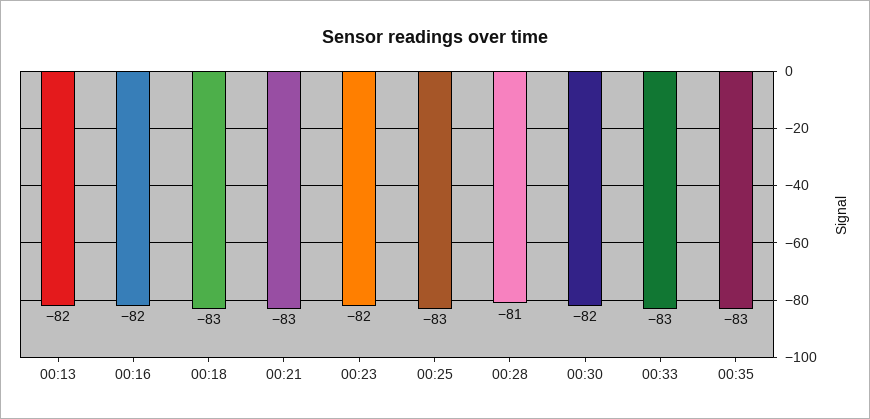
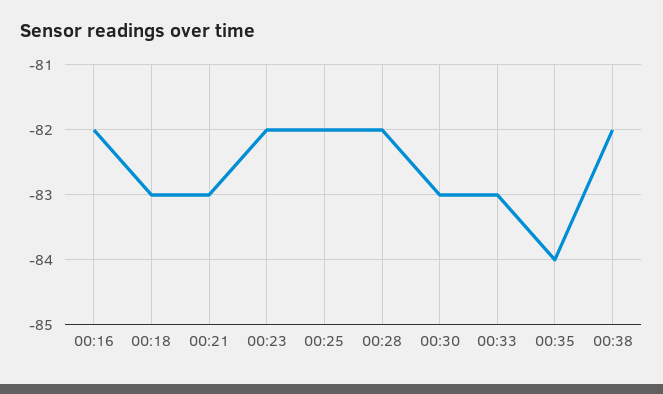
00:13: -82 -> none
00:25: -83 -> -82
00:28: -81 -> -82
00:30: -82 -> -83
00:35: -83 -> -84
00:38: none -> -82

